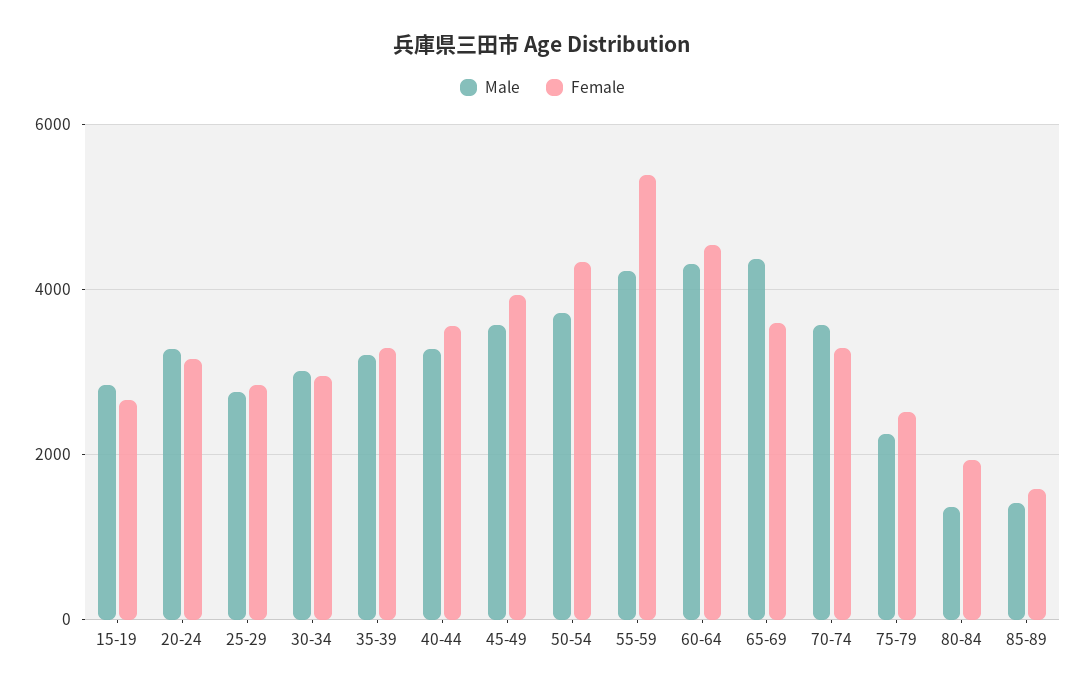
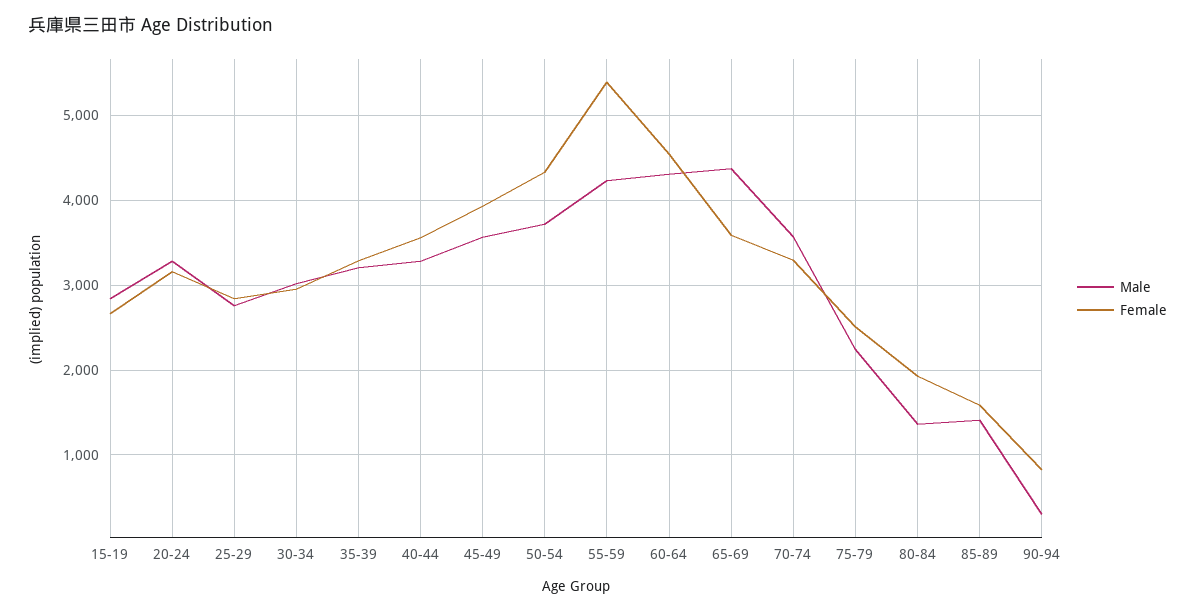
Male, 90-94: none -> 300
Female, 90-94: none -> 800

